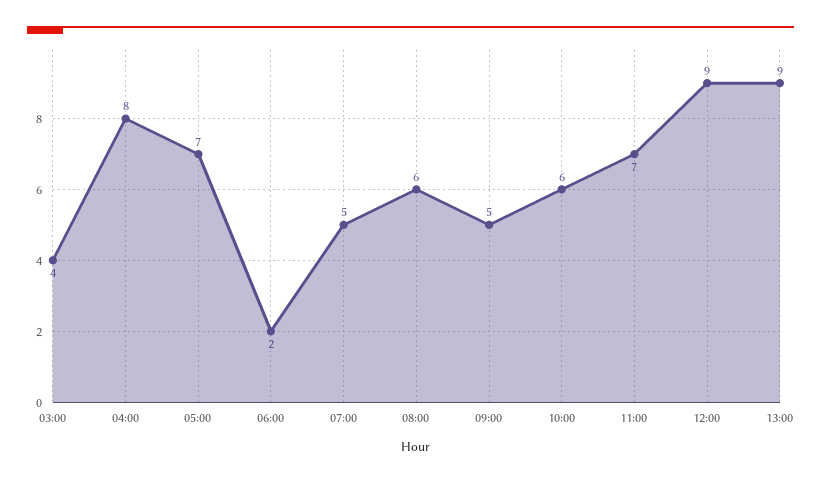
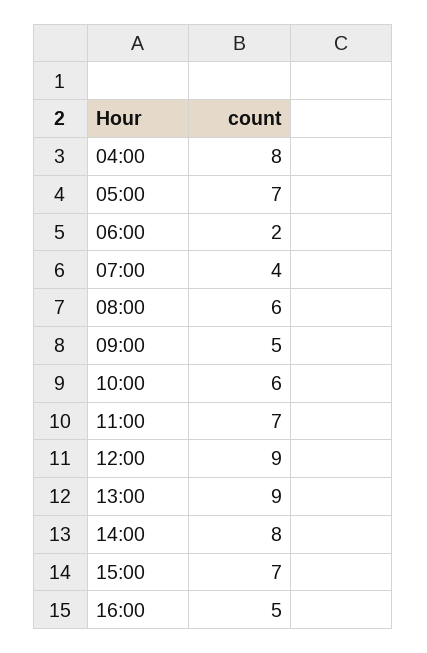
03:00: 4 -> none
07:00: 5 -> 4
14:00: none -> 8
15:00: none -> 7
16:00: none -> 5

